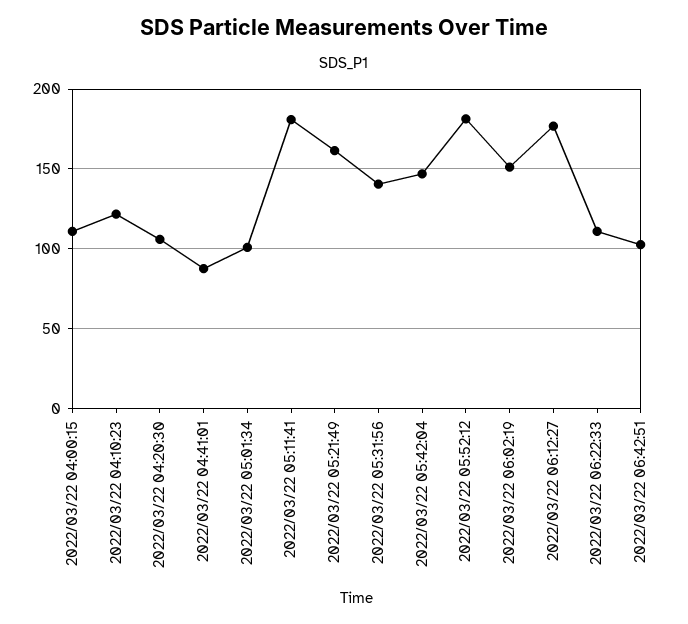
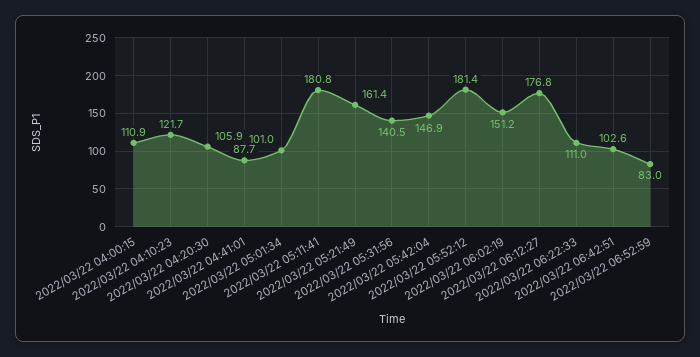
2022/03/22 06:52:59: none -> 83

